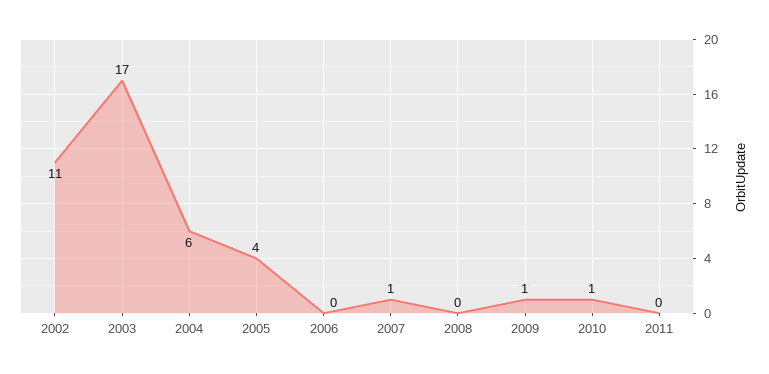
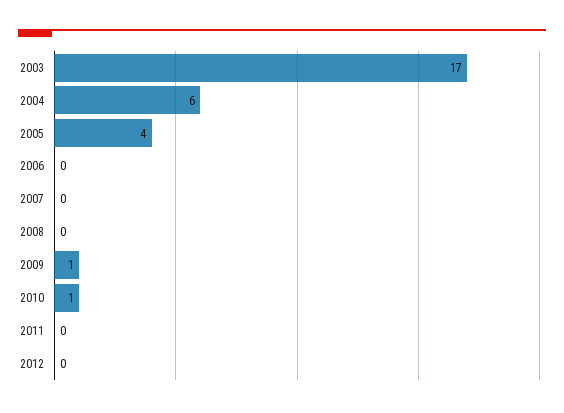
2002: 11 -> none
2007: 1 -> 0
2012: none -> 0

